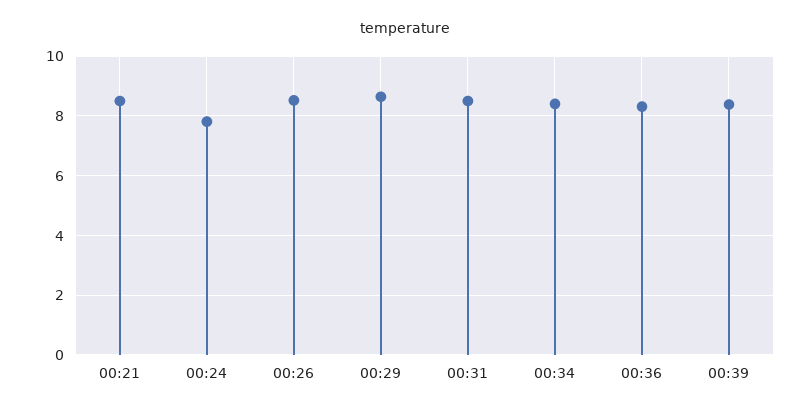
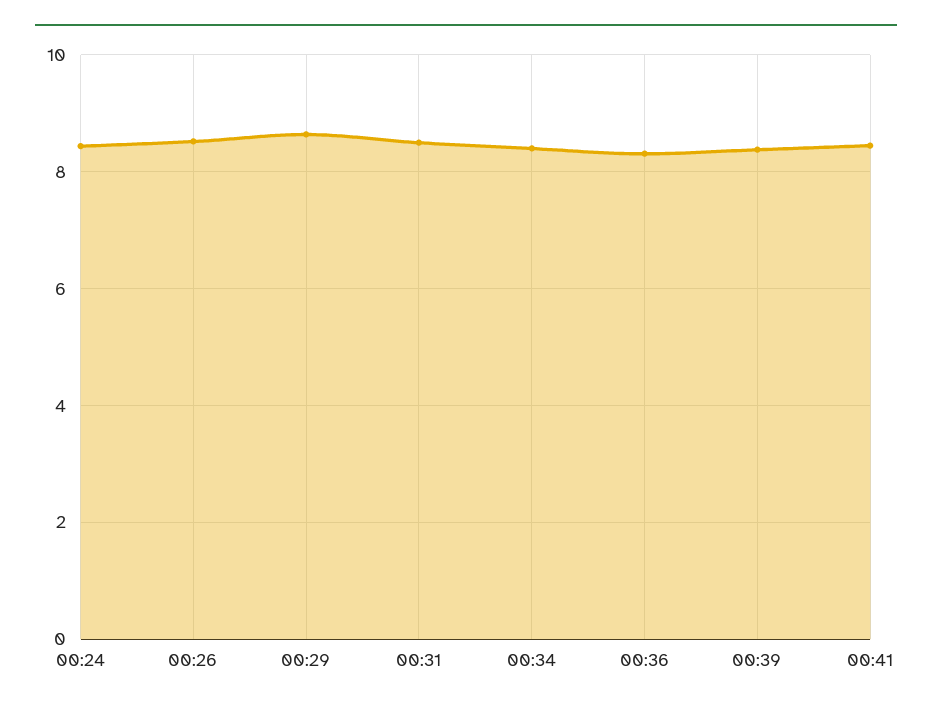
00:21: 8.5 -> none
00:24: 7.75 -> 8.4
00:41: none -> 8.4

